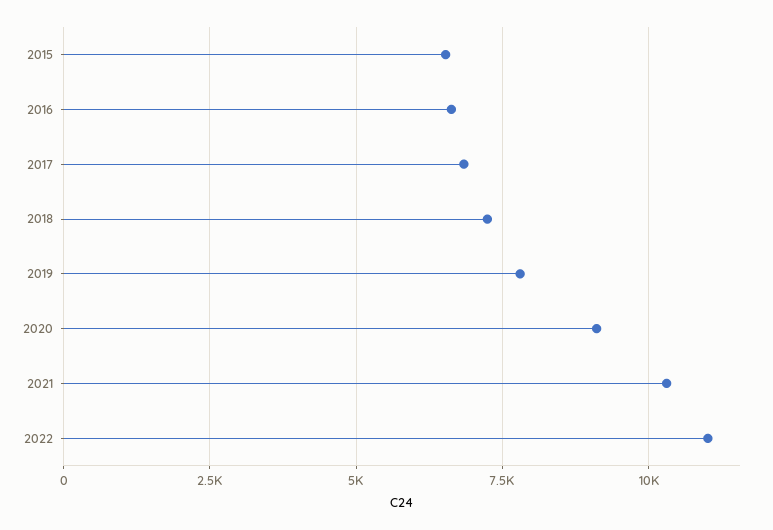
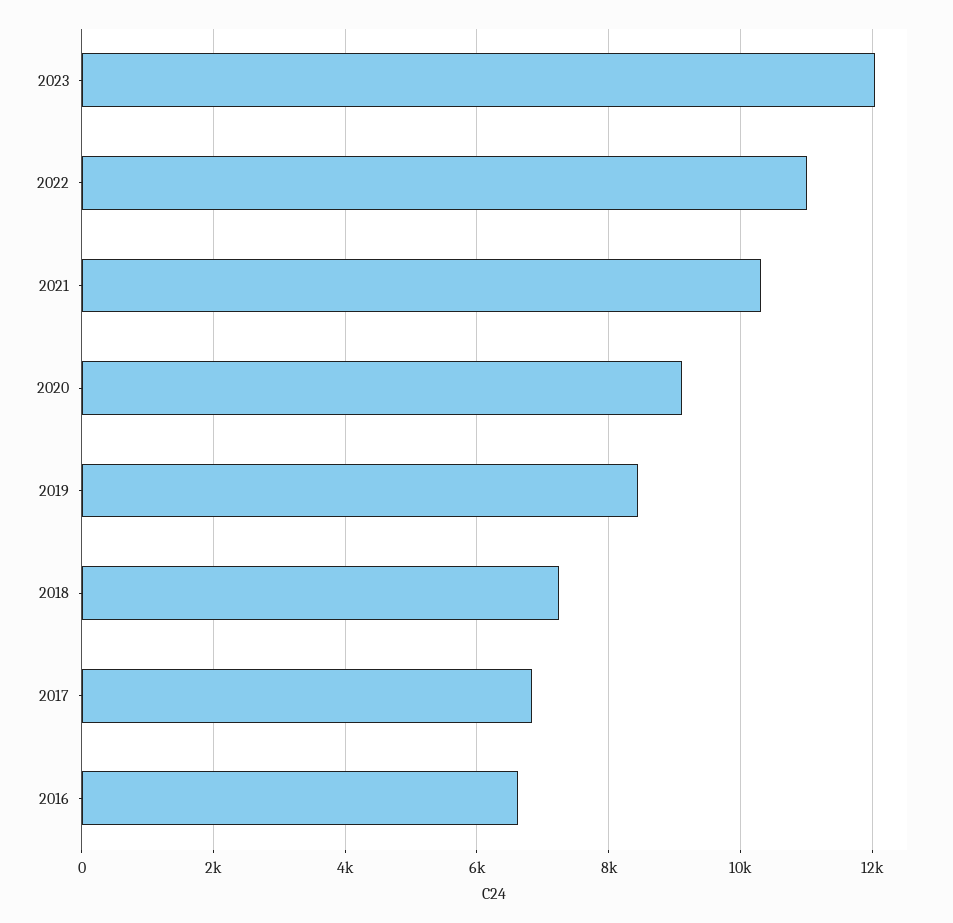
2015: 6500 -> none
2019: 7750 -> 8400
2023: none -> 12000

